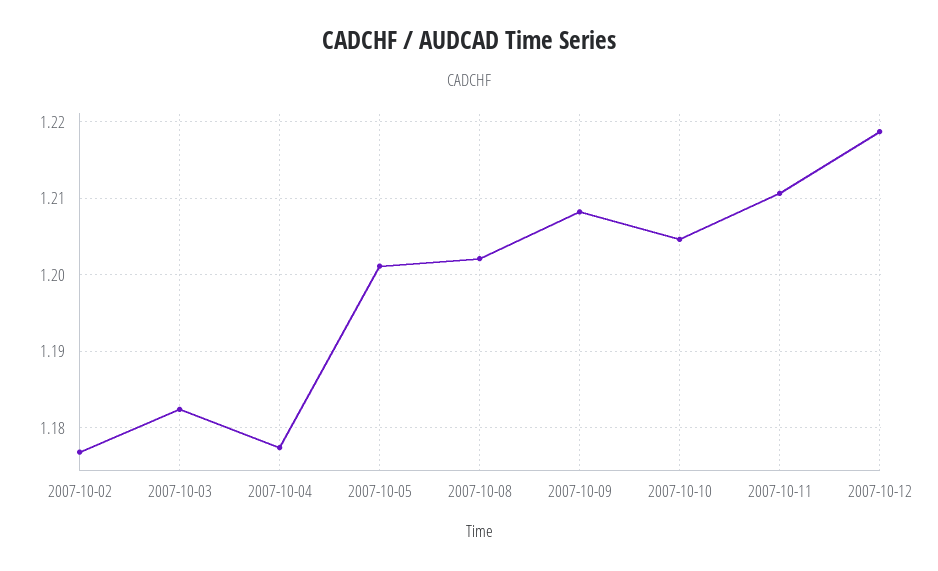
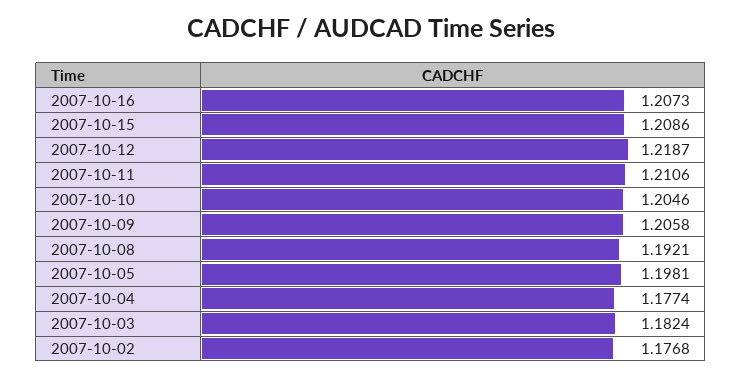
2007-10-05: 1.201 -> 1.1981
2007-10-08: 1.202 -> 1.1921
2007-10-09: 1.208 -> 1.2058
2007-10-16: none -> 1.2073
2007-10-15: none -> 1.2086

